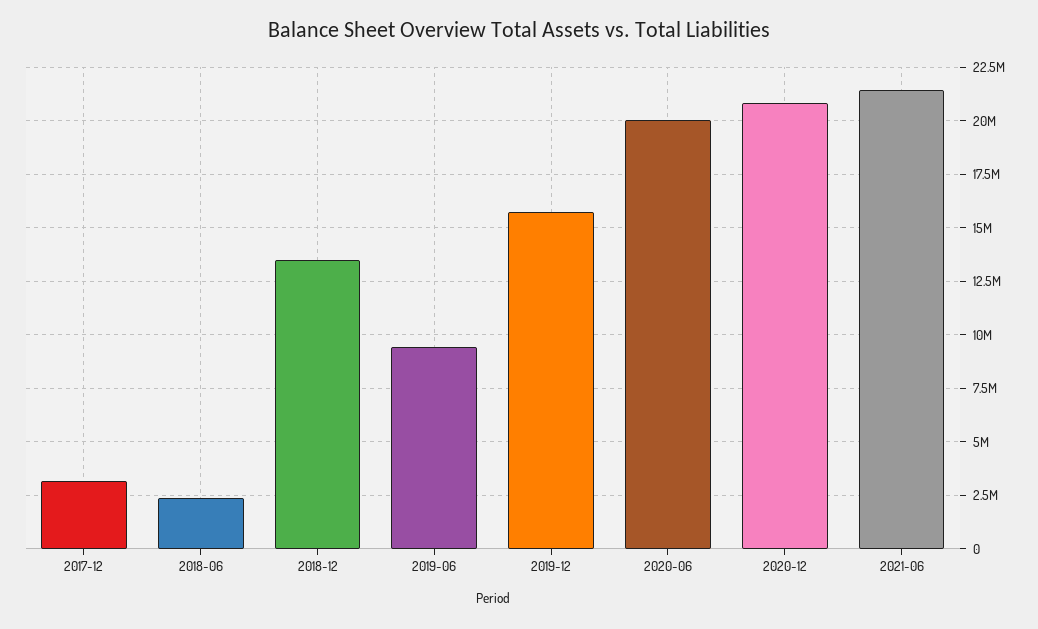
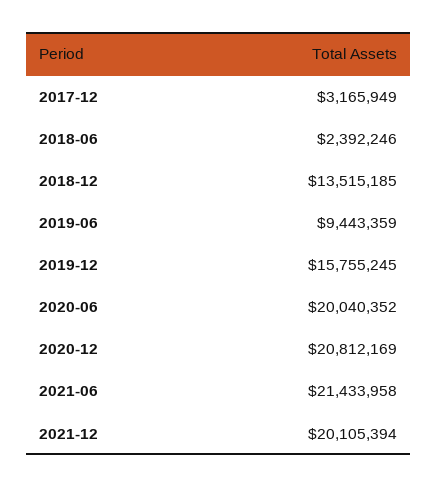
2021-12: none -> 20105394

